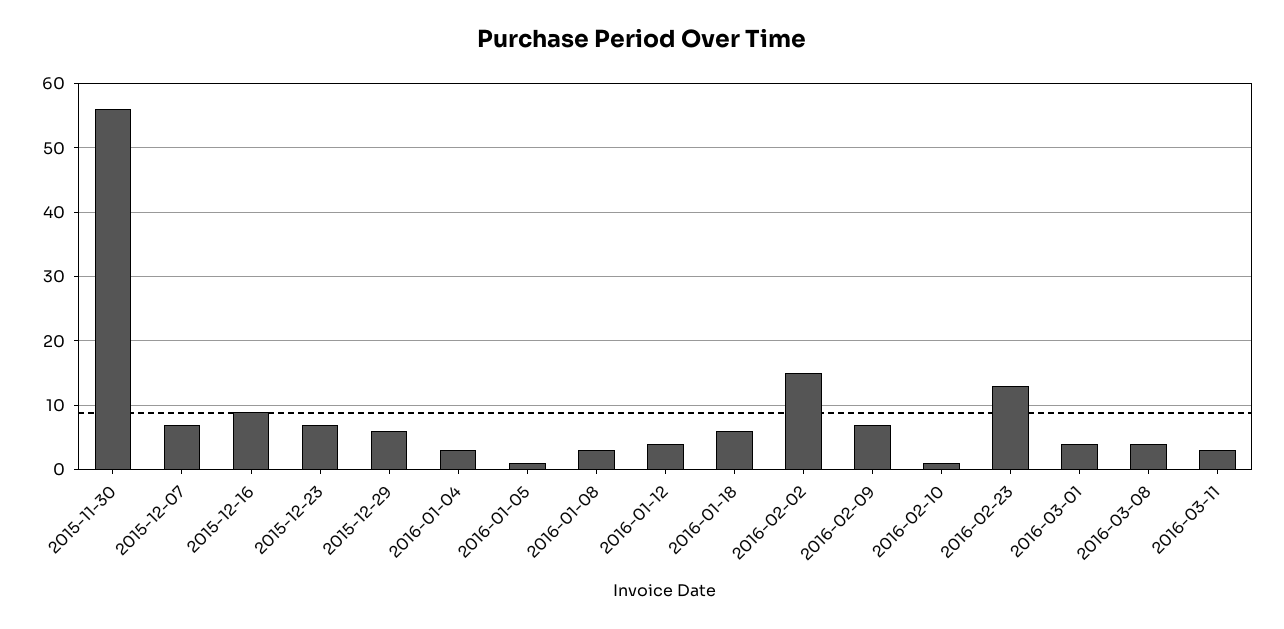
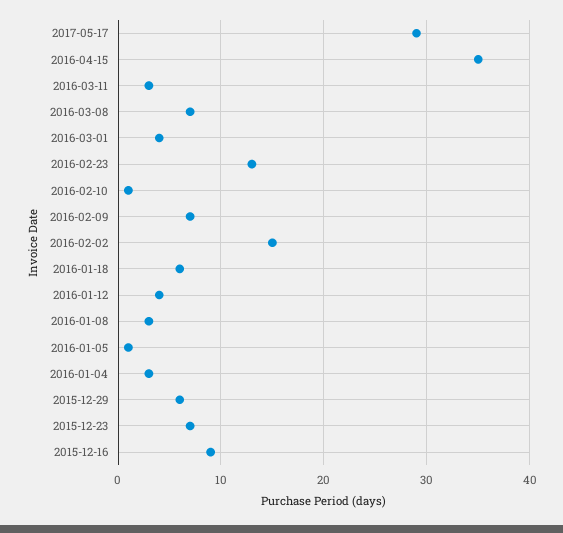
2015-11-30: 56 -> none
2015-12-07: 7 -> none
2016-03-08: 4 -> 7
2017-05-17: none -> 29
2016-04-15: none -> 35

